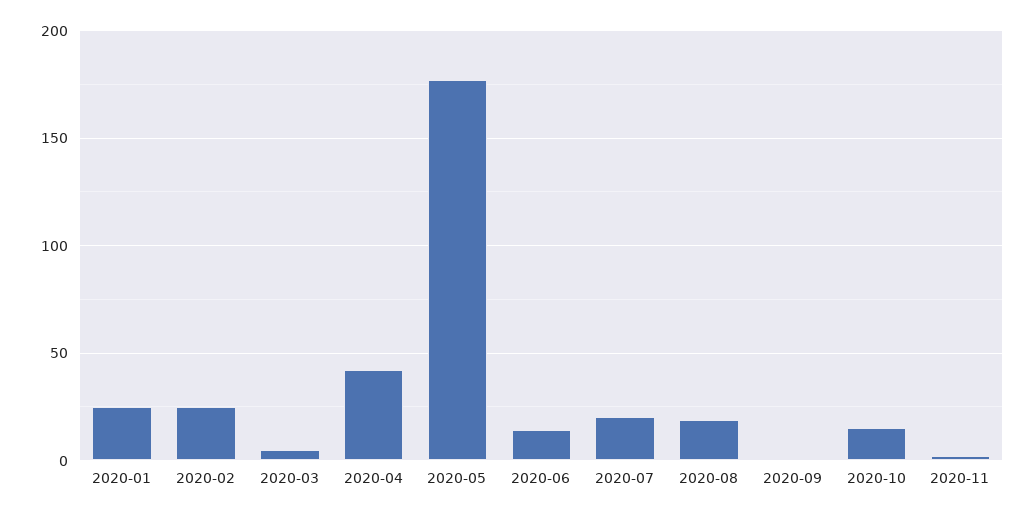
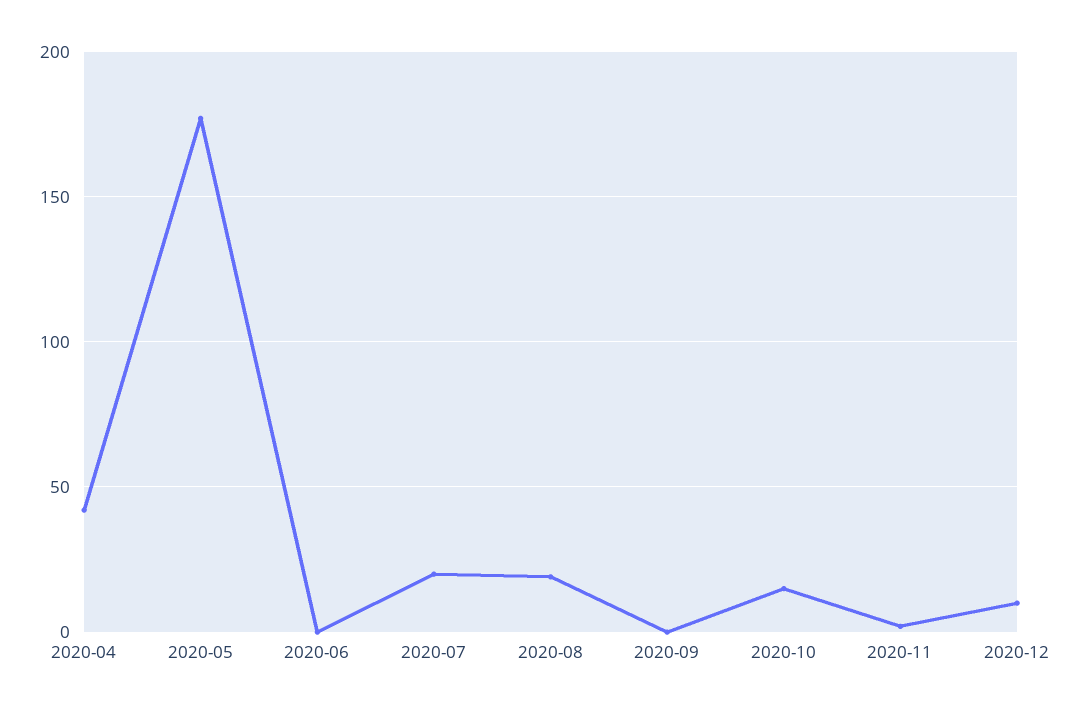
2020-01: 25 -> none
2020-02: 25 -> none
2020-03: 5 -> none
2020-06: 15 -> 0
2020-12: none -> 10

